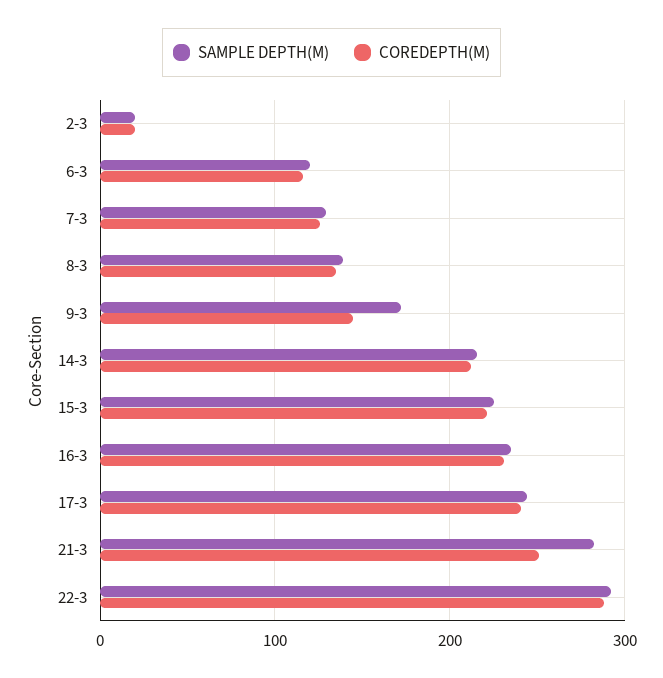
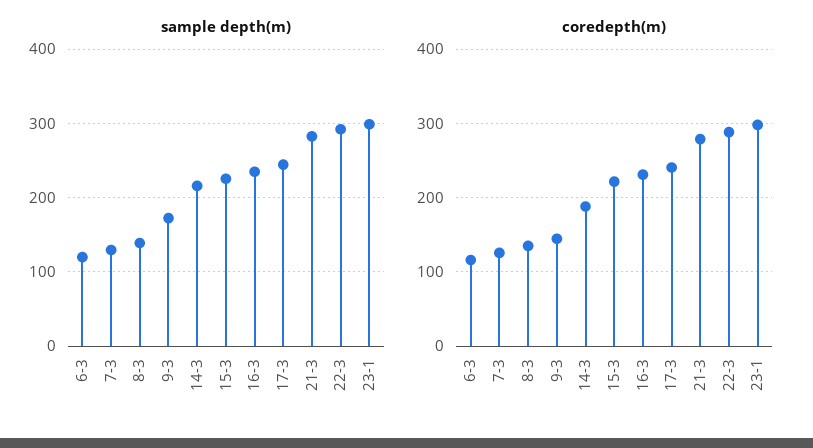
SAMPLE DEPTH(M), 2-3: 20 -> none
COREDEPTH(M), 2-3: 20 -> none
COREDEPTH(M), 14-3: 210 -> 190
COREDEPTH(M), 21-3: 250 -> 280
SAMPLE DEPTH(M), 23-1: none -> 300
COREDEPTH(M), 23-1: none -> 300

